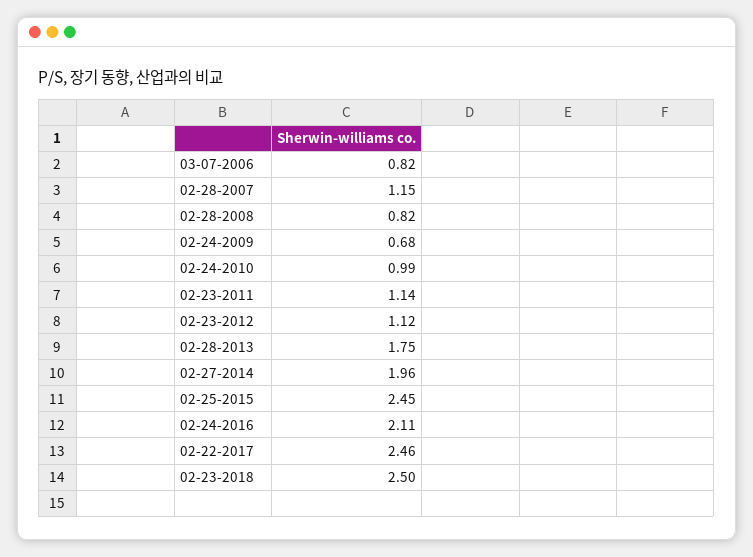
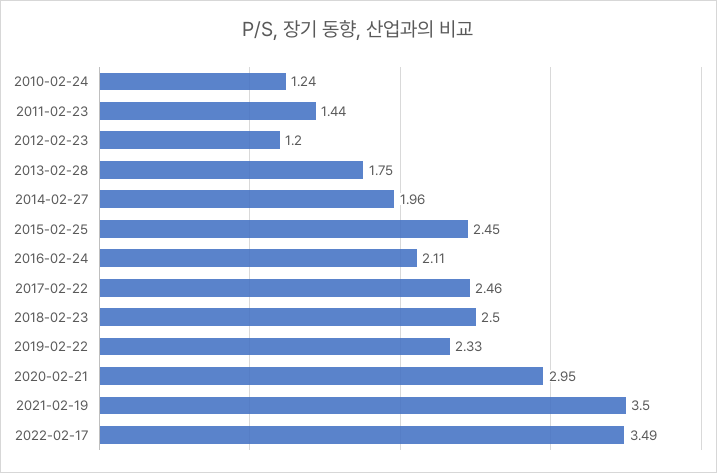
03-07-2006: 0.82 -> none
02-28-2007: 1.15 -> none
02-28-2008: 0.82 -> none
02-24-2009: 0.68 -> none
02-24-2010: 0.99 -> 1.24
02-23-2011: 1.14 -> 1.44
02-23-2012: 1.12 -> 1.2
2019-02-22: none -> 2.33
2020-02-21: none -> 2.95
2021-02-19: none -> 3.5
2022-02-17: none -> 3.49

